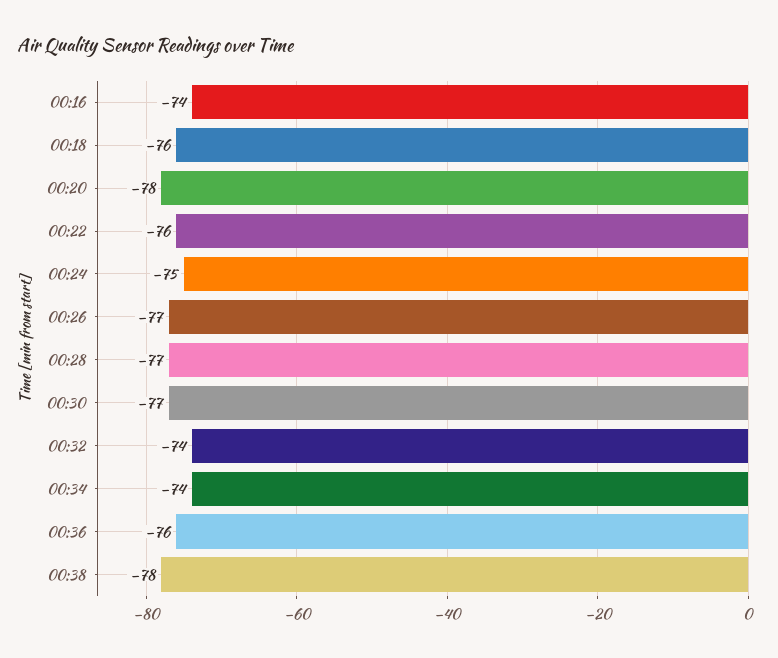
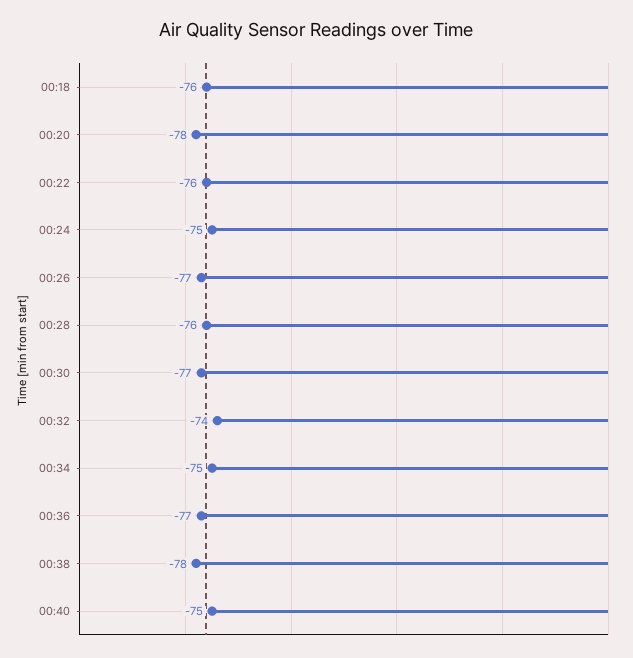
00:16: -74 -> none
00:28: -77 -> -76
00:34: -74 -> -75
00:36: -76 -> -77
00:40: none -> -75

